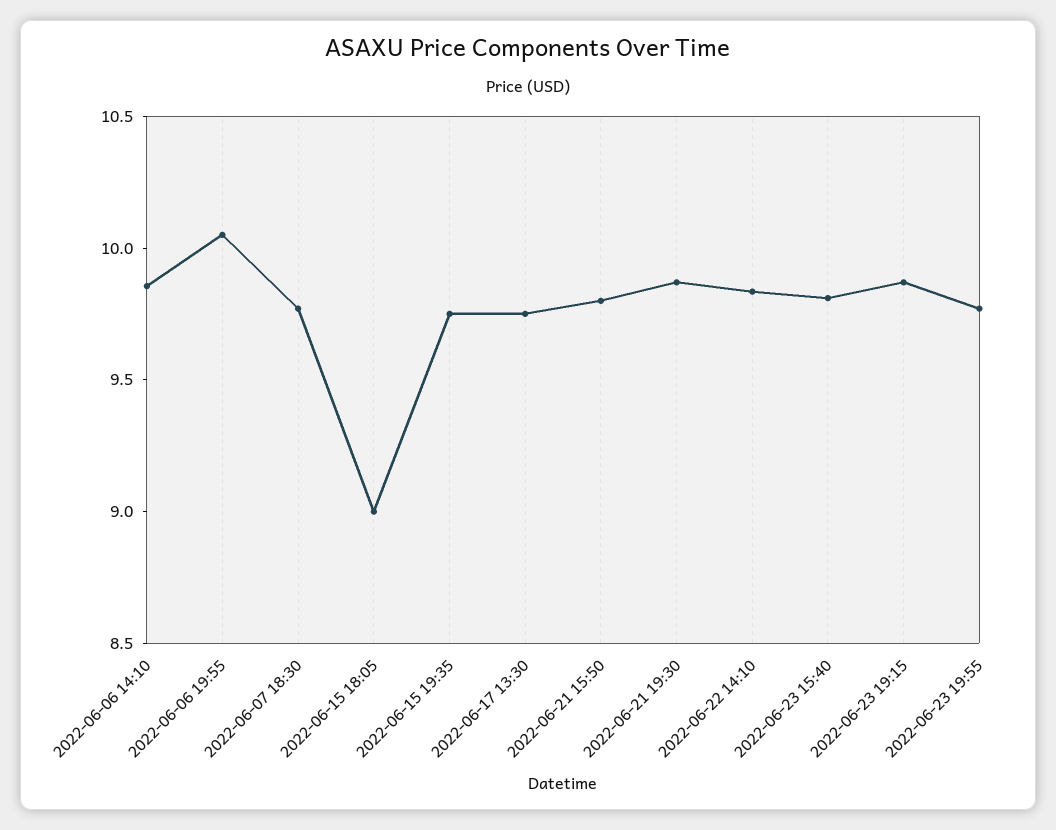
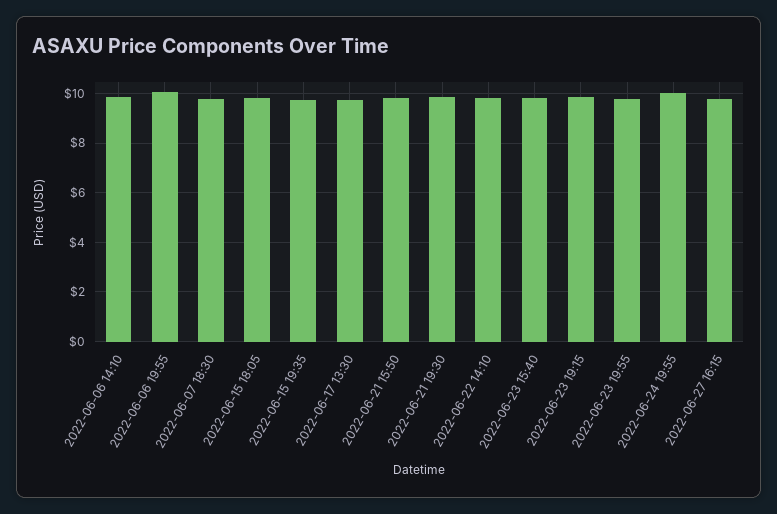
2022-06-15 18:05: 9 -> 9.75
2022-06-24 19:55: none -> 10
2022-06-27 16:15: none -> 9.75

